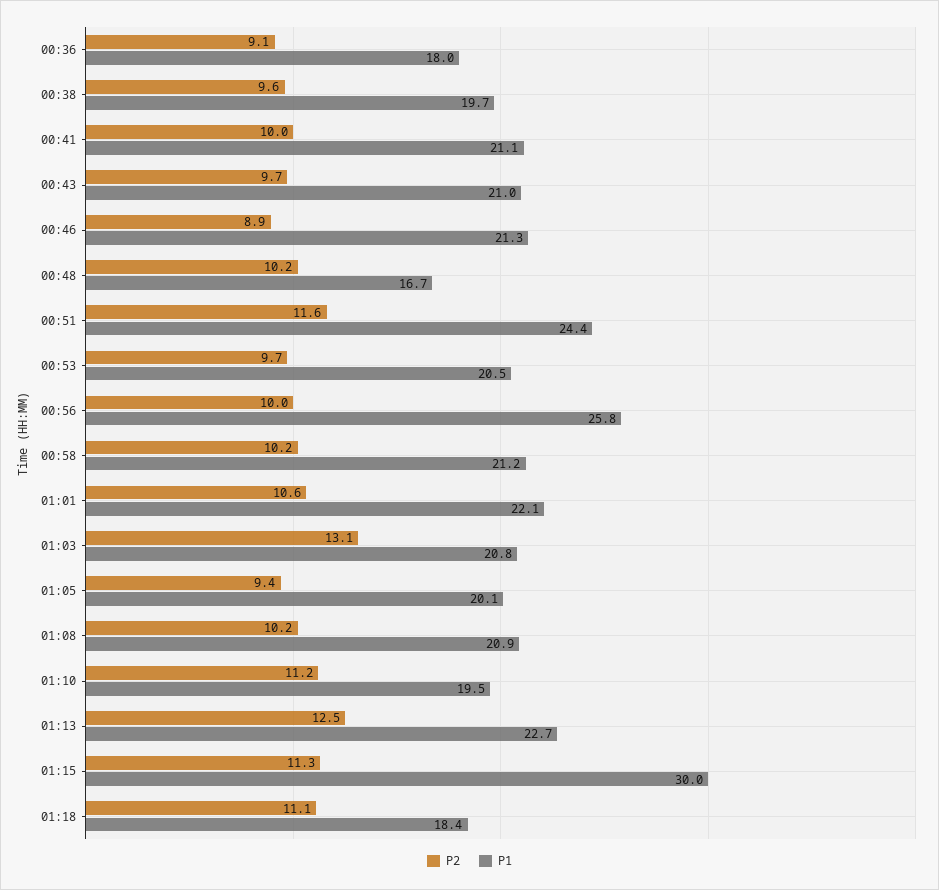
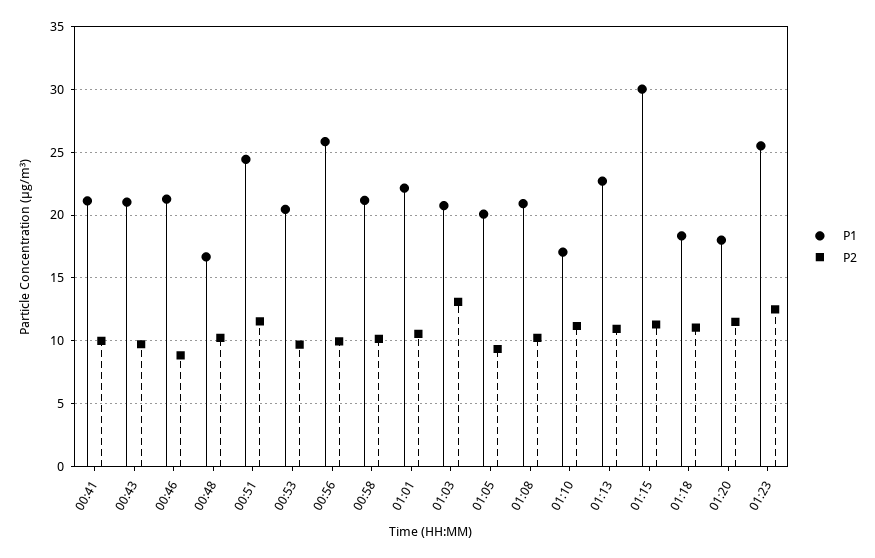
P2, 00:36: 9.1 -> none
P1, 00:36: 18 -> none
P2, 00:38: 9.6 -> none
P1, 00:38: 19.7 -> none
P1, 01:10: 19.5 -> 17
P2, 01:13: 12.5 -> 11
P1, 01:20: none -> 18
P2, 01:20: none -> 11.5
P1, 01:23: none -> 25.5
P2, 01:23: none -> 12.5

